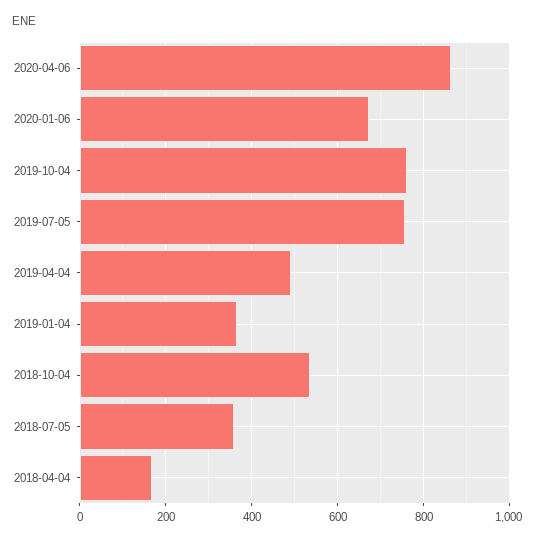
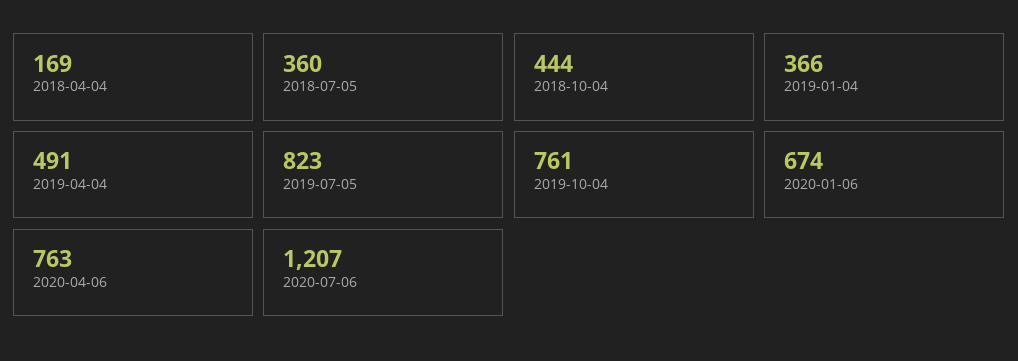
2020-04-06: 860 -> 763
2019-07-05: 760 -> 823
2018-10-04: 540 -> 444
2020-07-06: none -> 1207

